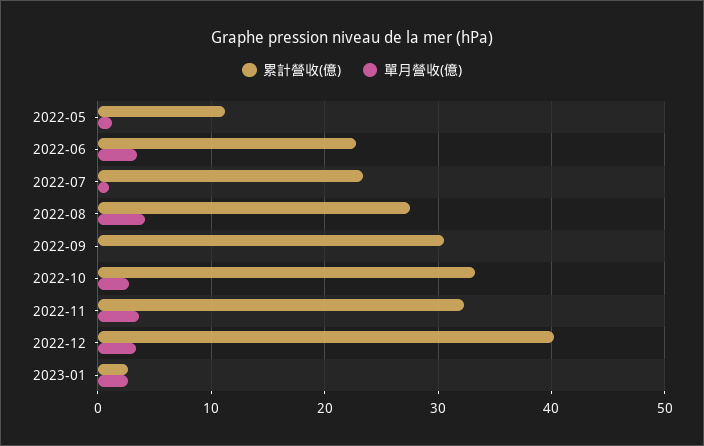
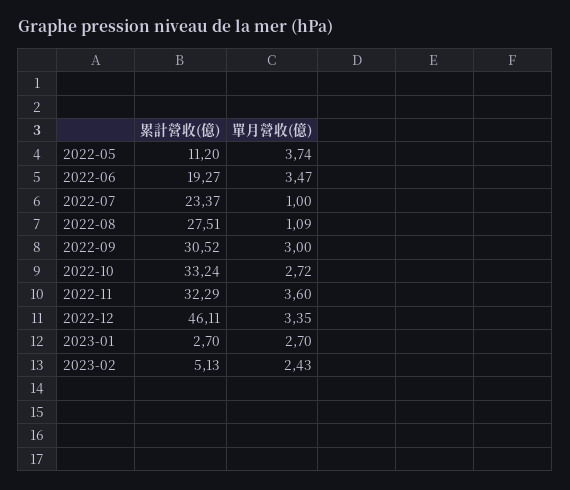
單月營收(億), 2022-05: 1 -> 3.74
累計營收(億), 2022-06: 23 -> 19.27
單月營收(億), 2022-08: 4 -> 1.09
單月營收(億), 2022-09: 0 -> 3
累計營收(億), 2022-12: 40 -> 46.11
累計營收(億), 2023-02: none -> 5.13
單月營收(億), 2023-02: none -> 2.43

